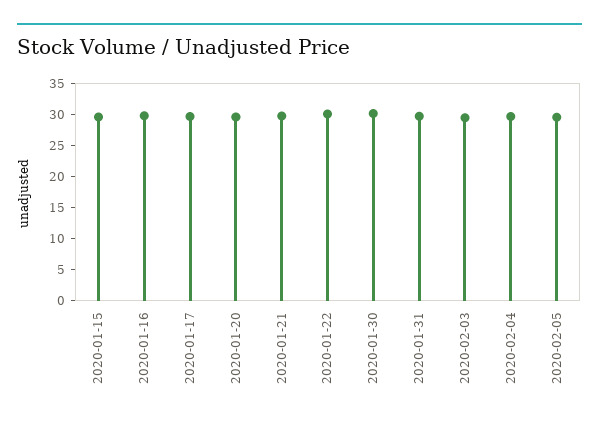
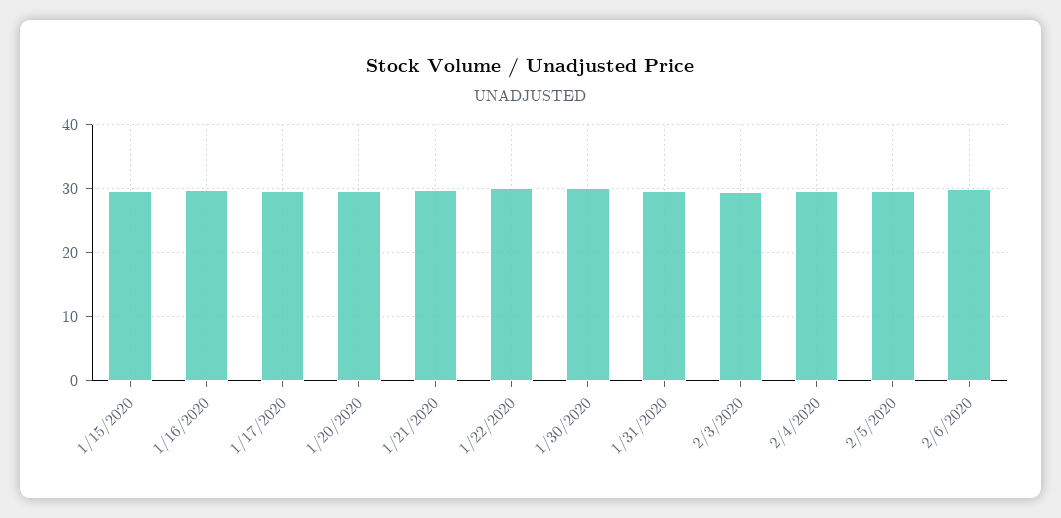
2/6/2020: none -> 30

